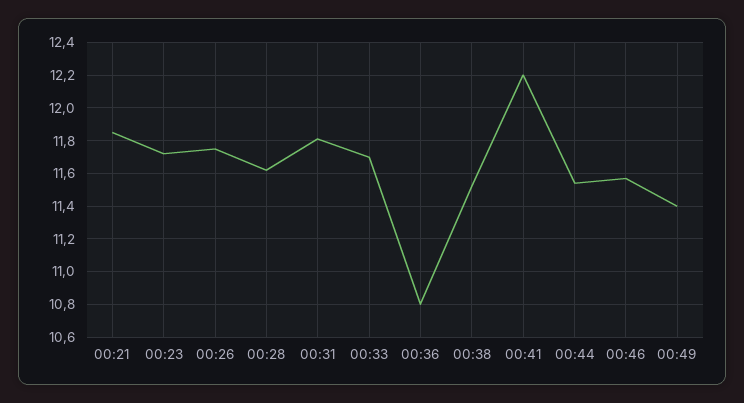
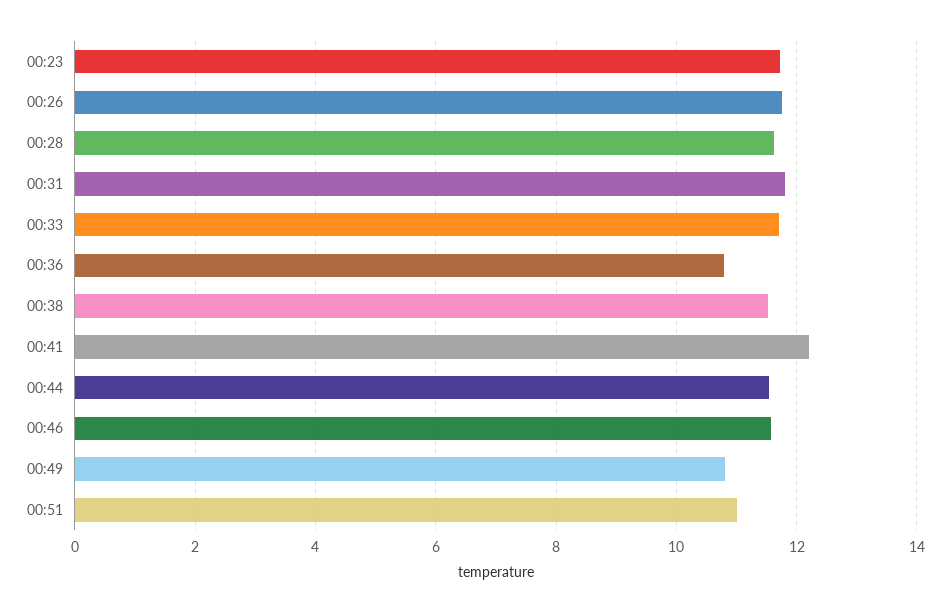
00:21: 11.85 -> none
00:49: 11.4 -> 10.8
00:51: none -> 11

